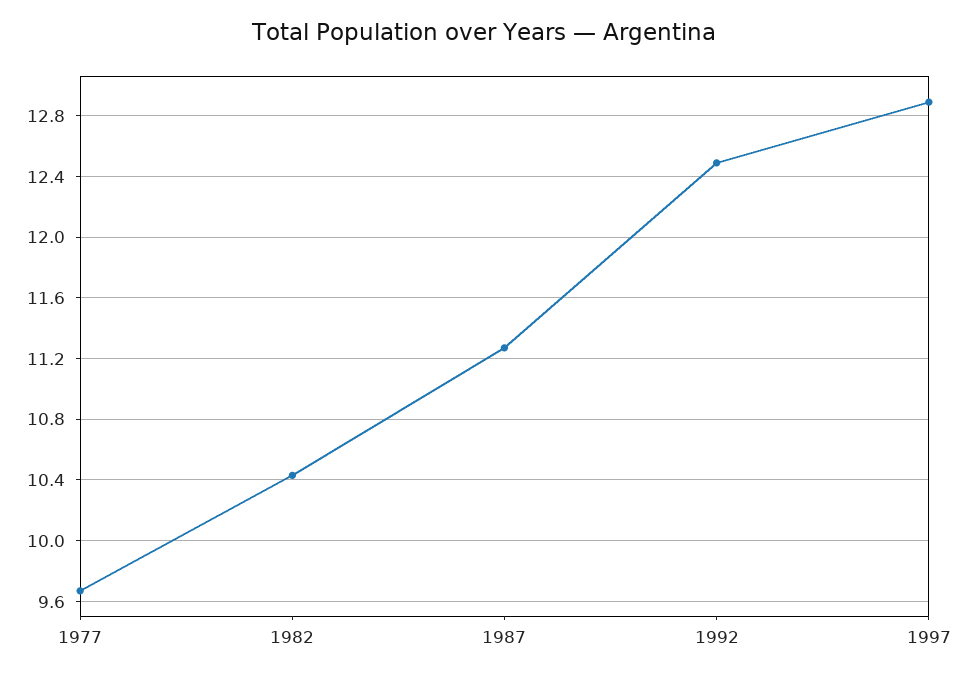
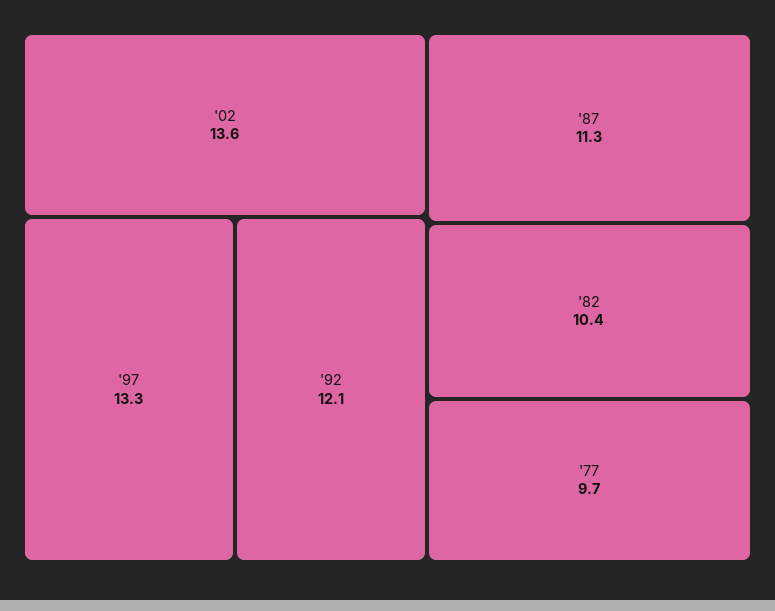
1992: 12.5 -> 12.1
1997: 12.9 -> 13.3
'02: none -> 13.6

